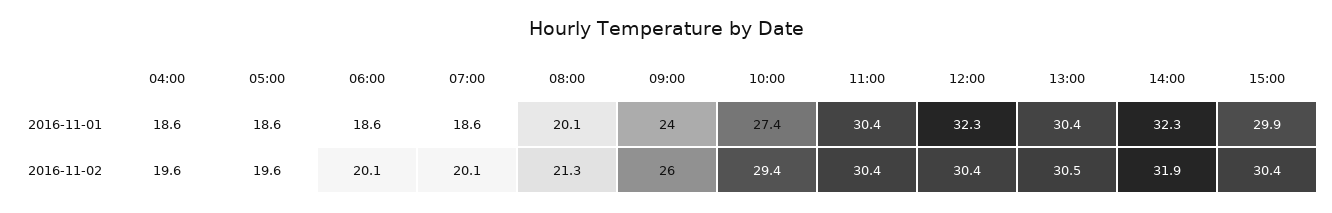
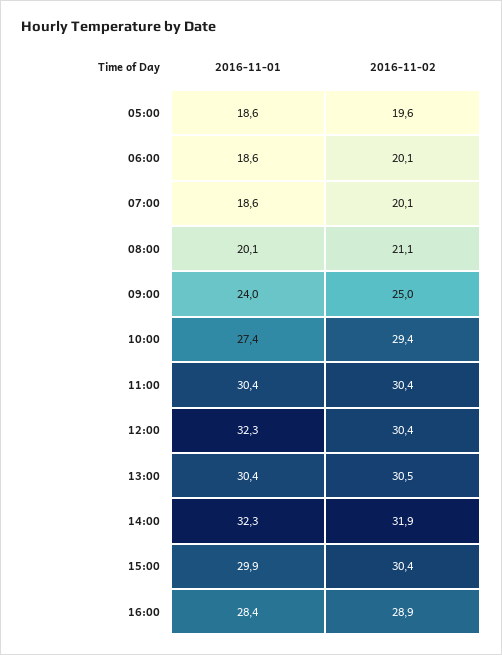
04:00, 2016-11-01: 18.6 -> none
04:00, 2016-11-02: 19.6 -> none
08:00, 2016-11-02: 21.3 -> 21.1
09:00, 2016-11-02: 26 -> 25
16:00, 2016-11-01: none -> 28.4
16:00, 2016-11-02: none -> 28.9

